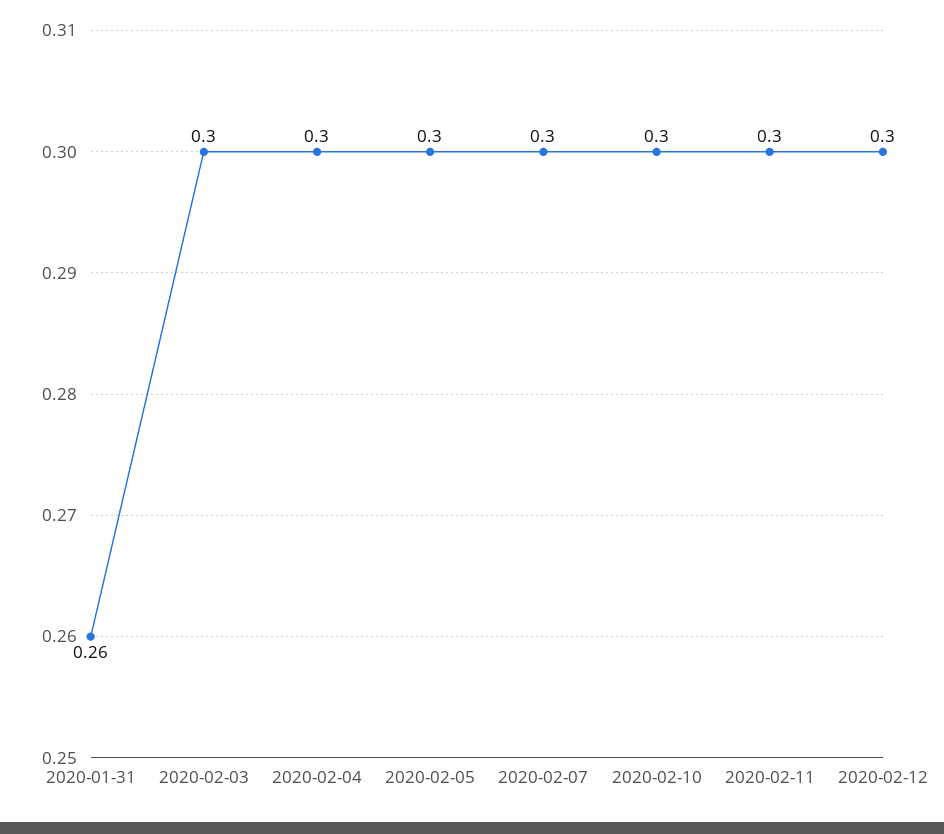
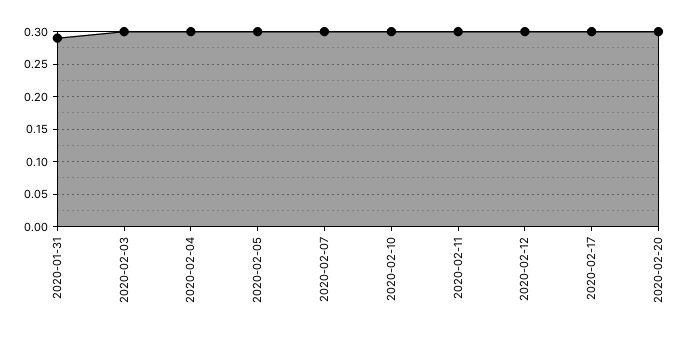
2020-01-31: 0.26 -> 0.29
2020-02-17: none -> 0.3
2020-02-20: none -> 0.3

